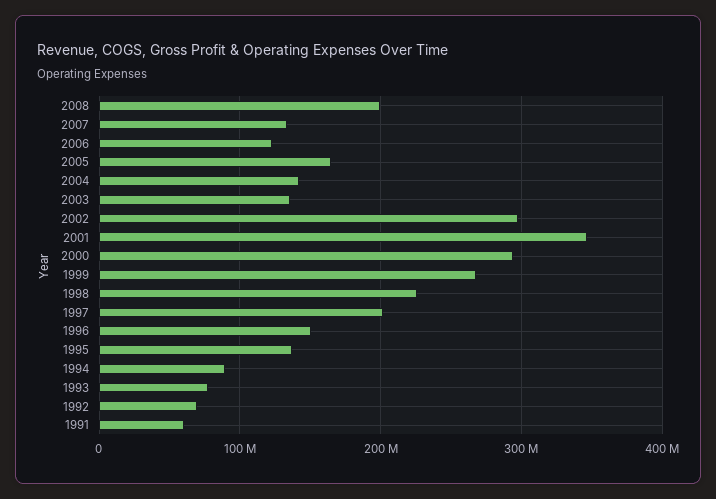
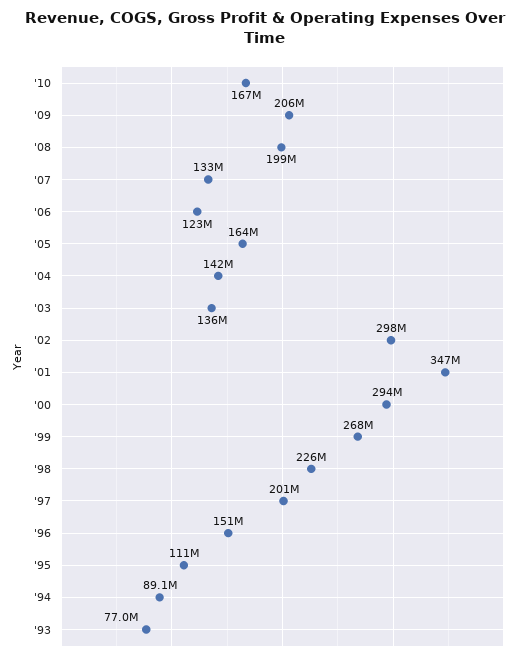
1995: 140000000 -> 111000000
1992: 70000000 -> none
1991: 60000000 -> none
'10: none -> 167000000
'09: none -> 206000000

